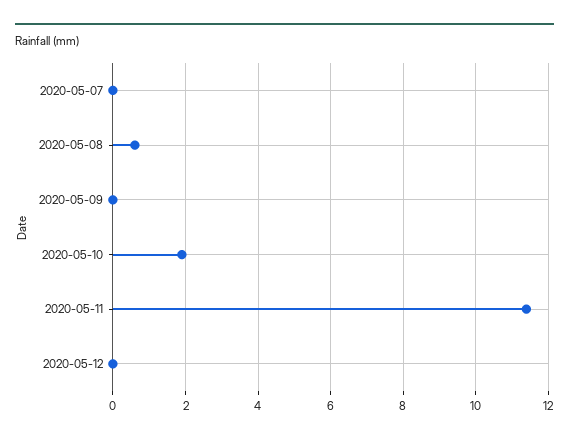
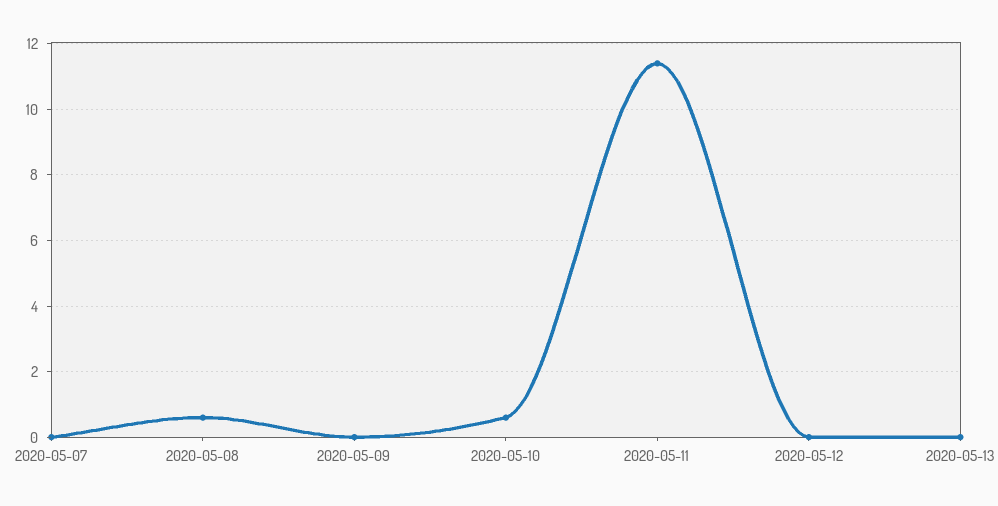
2020-05-10: 2 -> 0.5
2020-05-13: none -> 0

